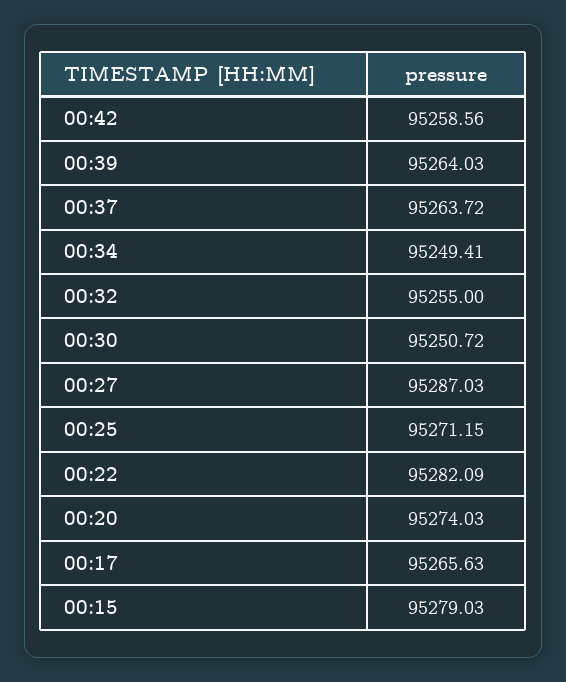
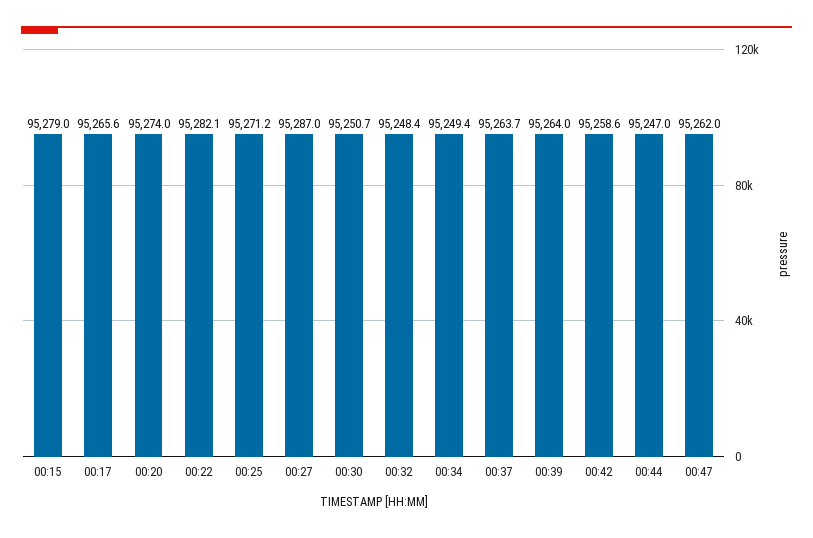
00:32: 95255 -> 95248.4
00:44: none -> 95247
00:47: none -> 95262

